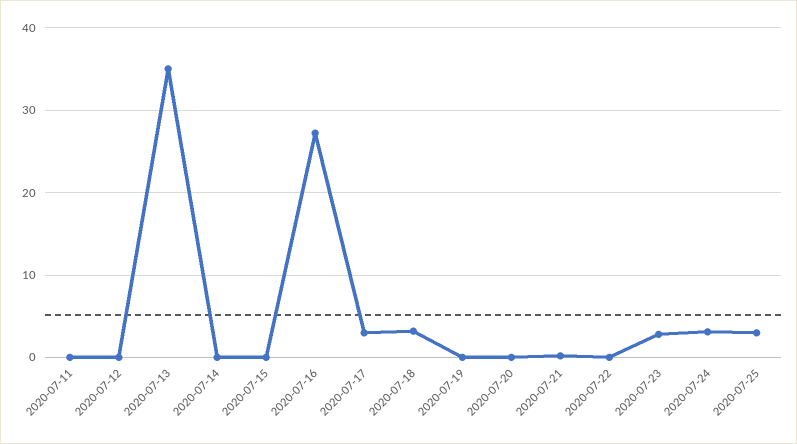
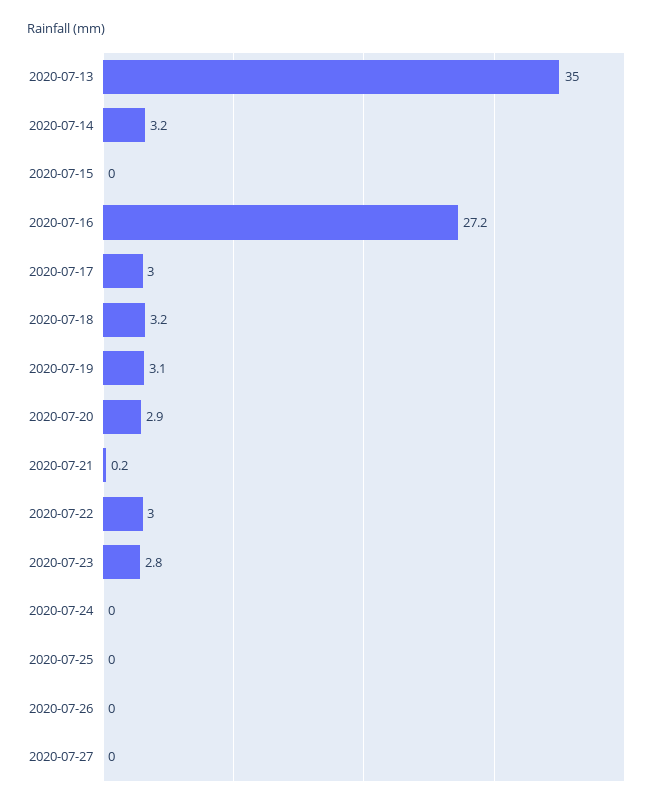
2020-07-11: 0 -> none
2020-07-12: 0 -> none
2020-07-14: 0 -> 3.2
2020-07-19: 0 -> 3.1
2020-07-20: 0 -> 2.9
2020-07-22: 0 -> 3
2020-07-24: 3 -> 0
2020-07-25: 3 -> 0
2020-07-26: none -> 0
2020-07-27: none -> 0

